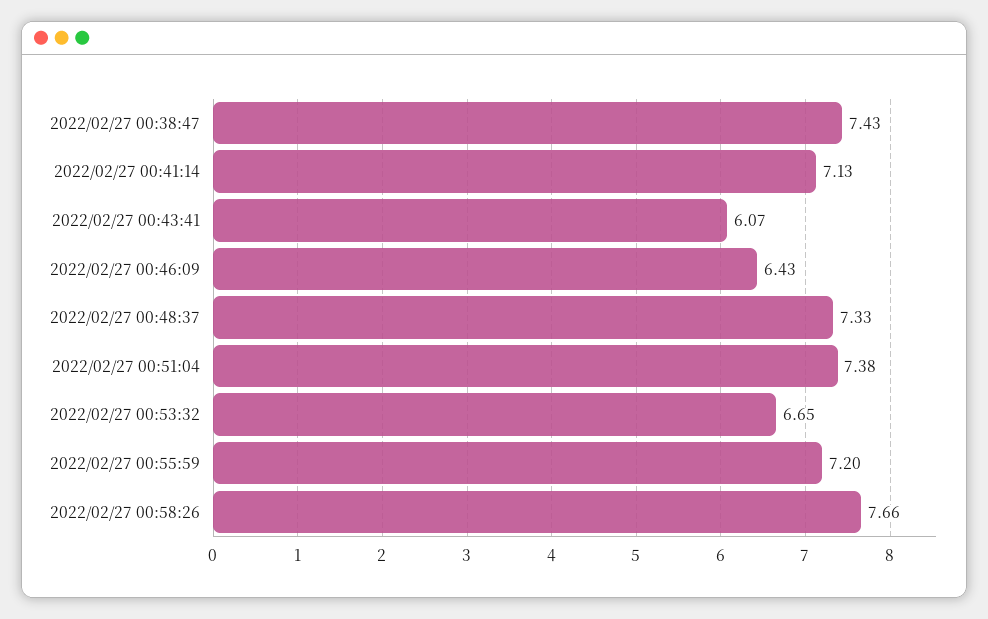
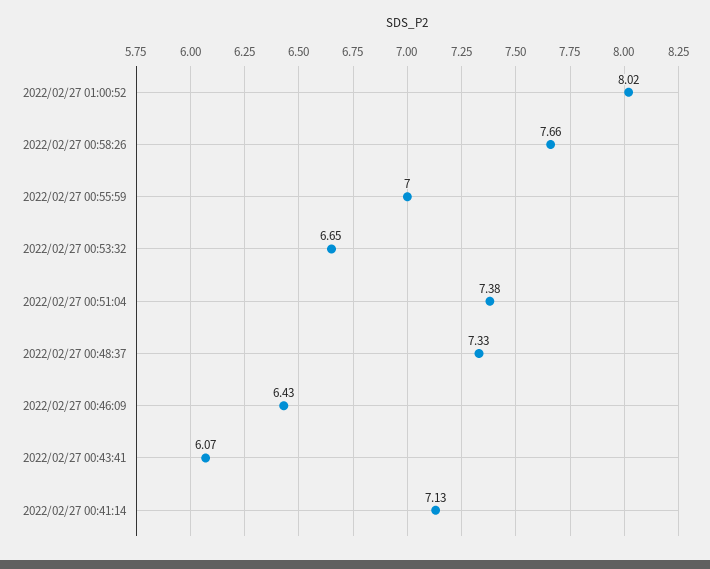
2022/02/27 00:38:47: 7.43 -> none
2022/02/27 00:55:59: 7.2 -> 7
2022/02/27 01:00:52: none -> 8.02

